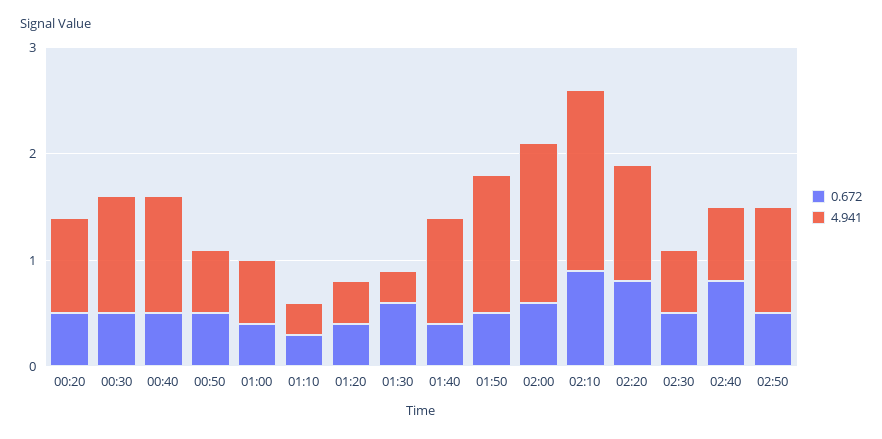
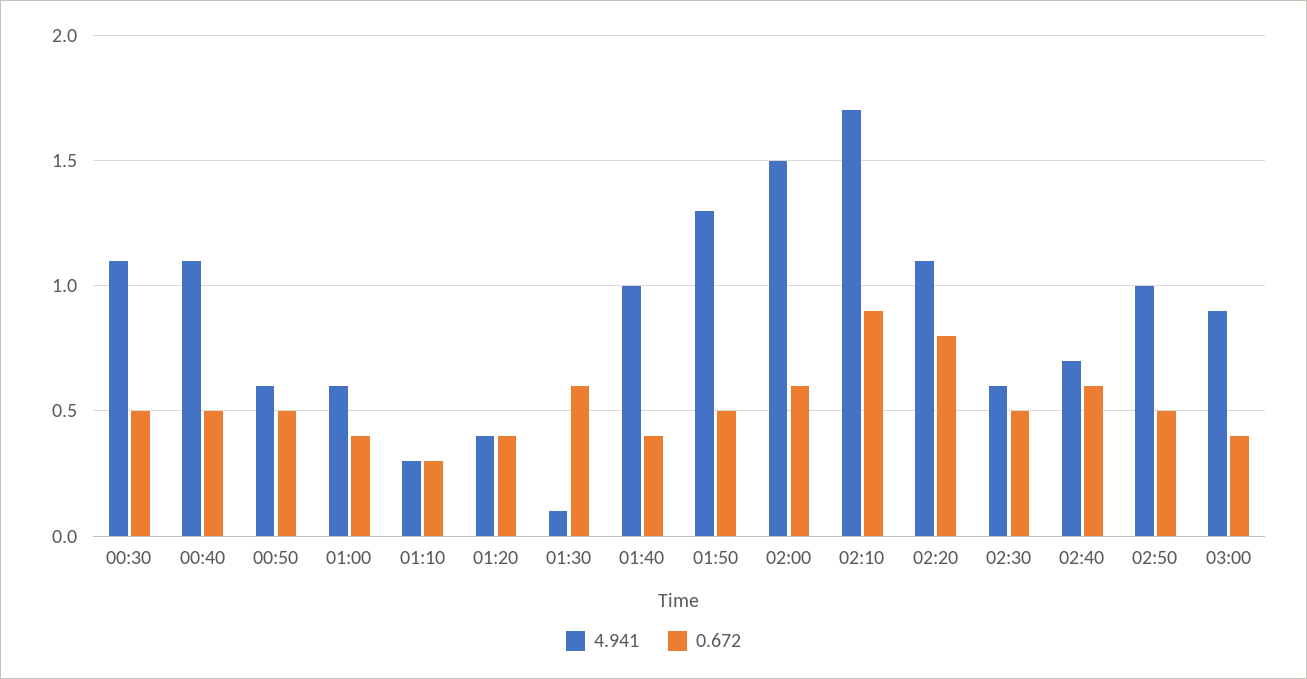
0.672, 00:20: 0.5 -> none
4.941, 00:20: 0.9 -> none
4.941, 01:30: 0.3 -> 0.1
0.672, 02:40: 0.8 -> 0.6
4.941, 03:00: none -> 0.9
0.672, 03:00: none -> 0.4

